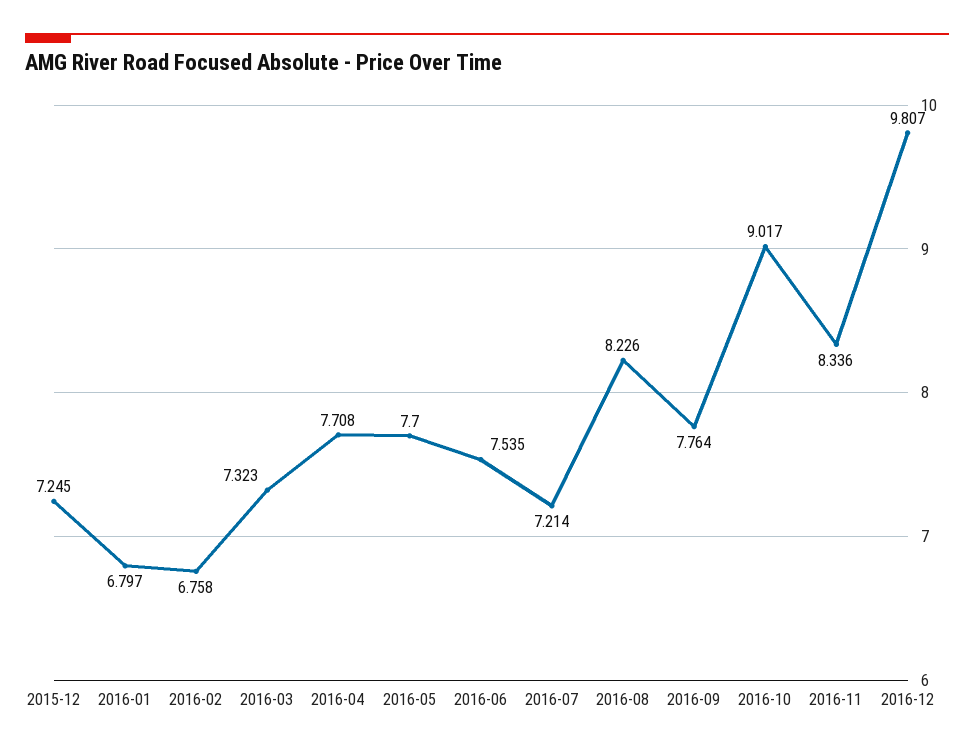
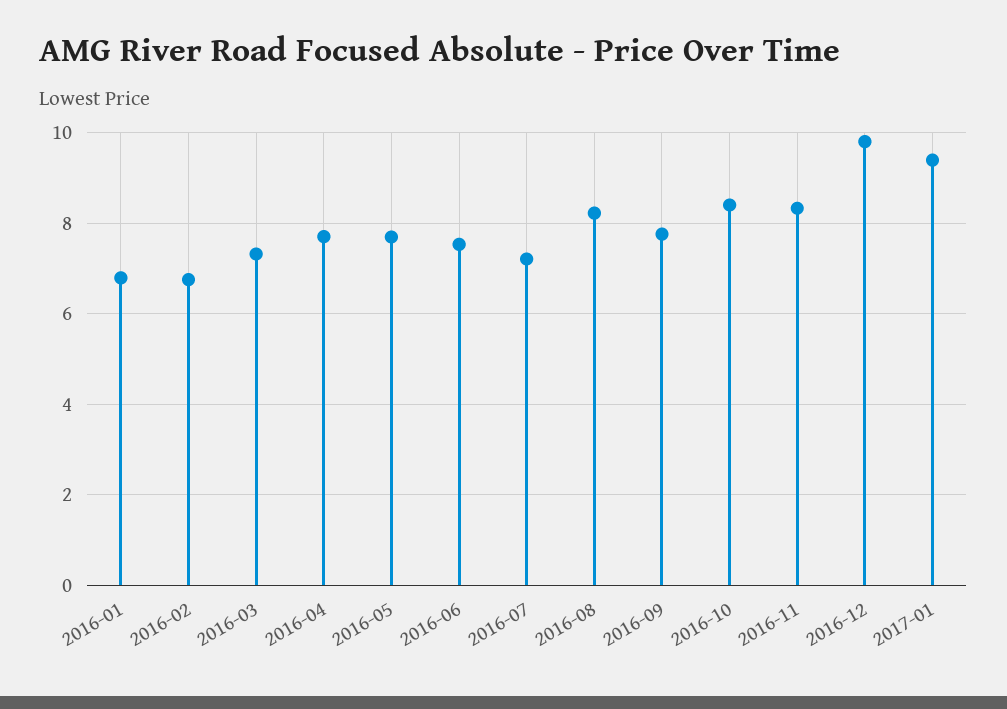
2015-12: 7.245 -> none
2016-10: 9.017 -> 8.4
2017-01: none -> 9.4

